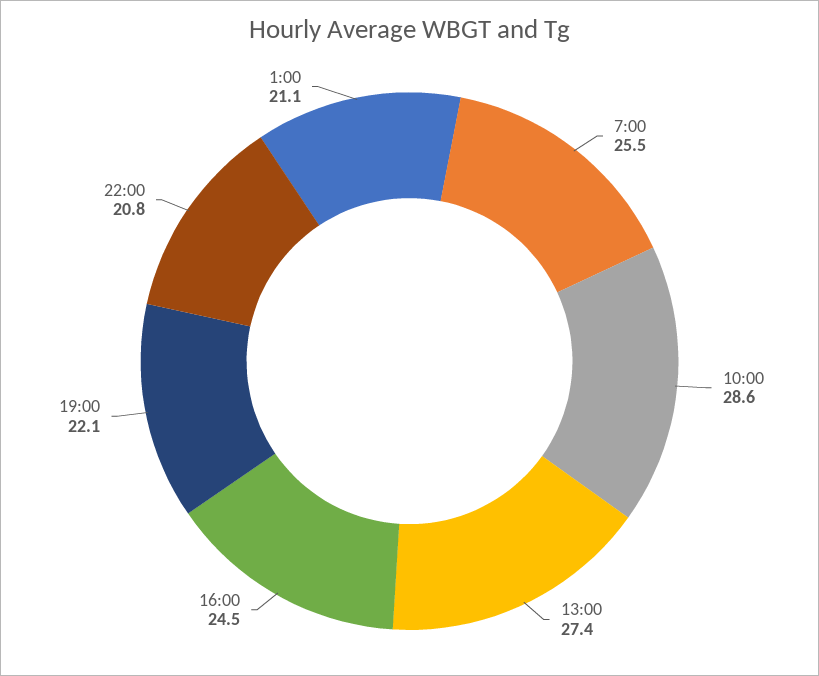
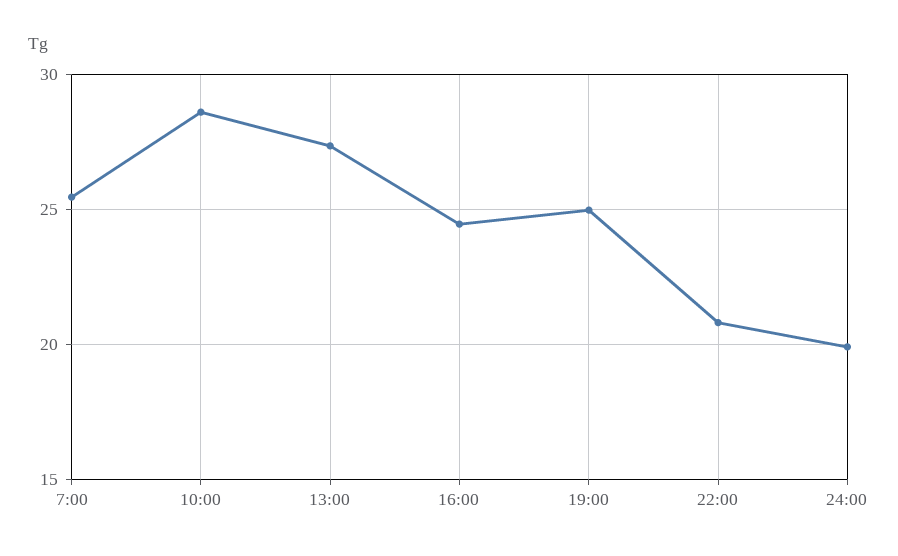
19:00: 22.1 -> 25
1:00: 21.1 -> none
24:00: none -> 20

